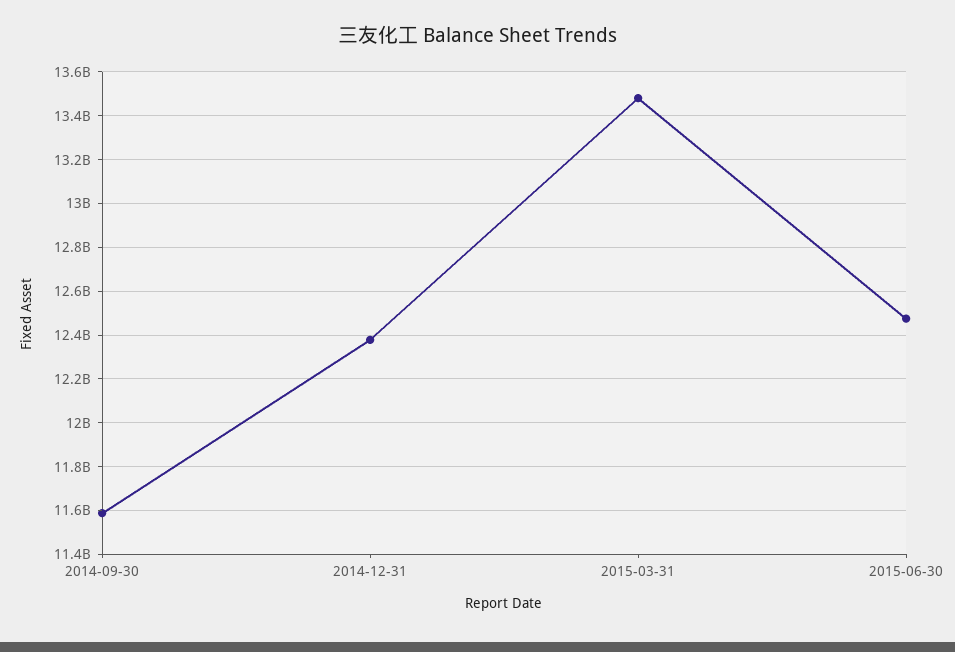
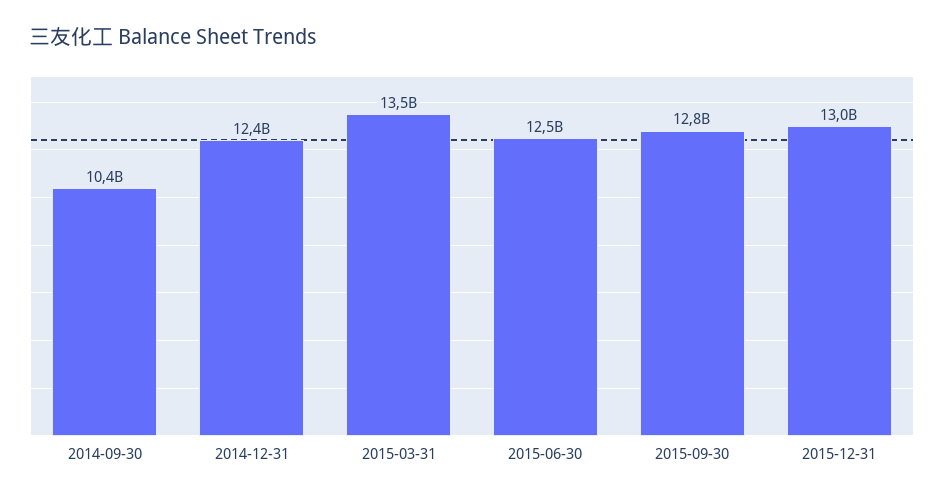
2014-09-30: 11600000000 -> 10400000000
2015-09-30: none -> 12800000000
2015-12-31: none -> 13000000000

